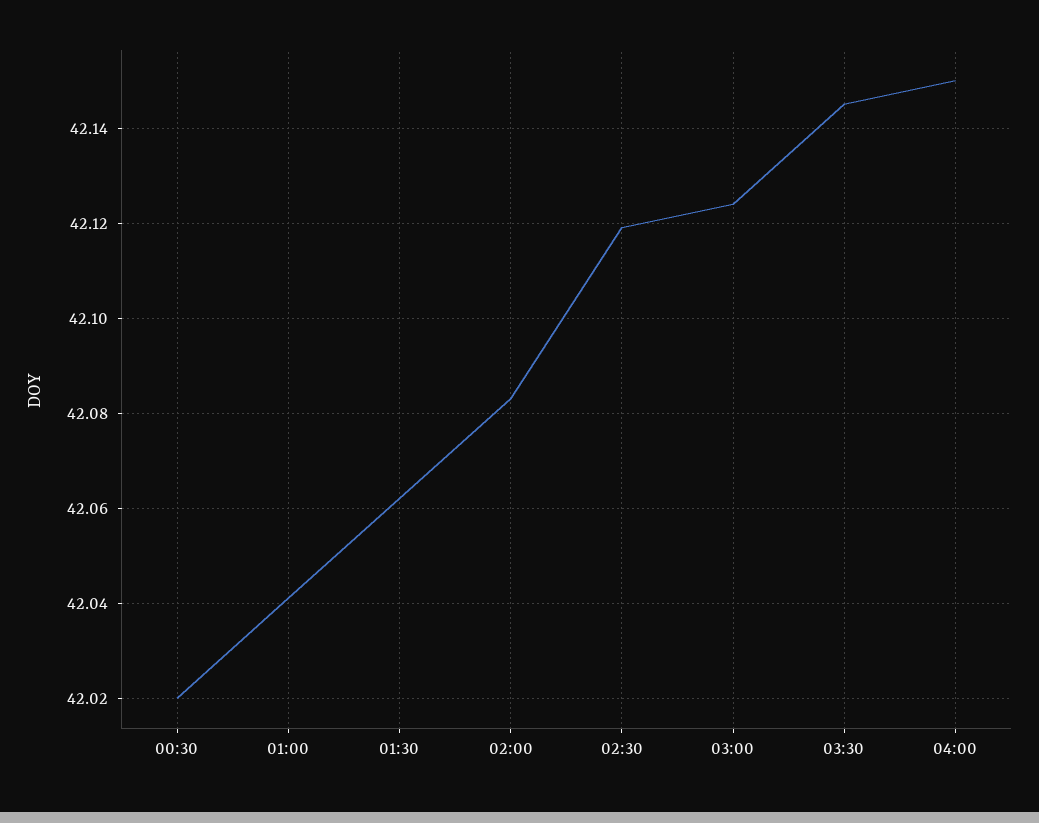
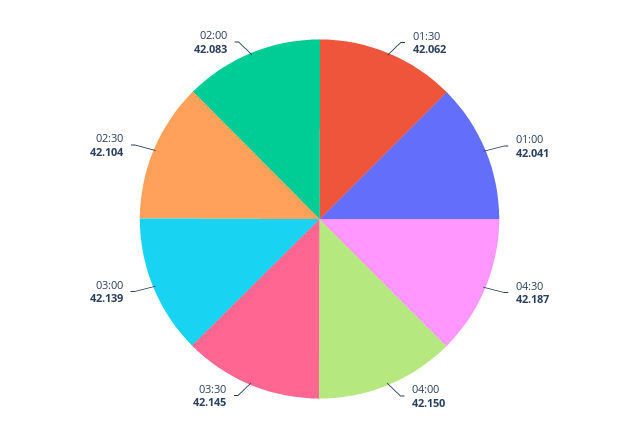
00:30: 42.02 -> none
02:30: 42.12 -> 42.104
03:00: 42.125 -> 42.139
04:30: none -> 42.187

